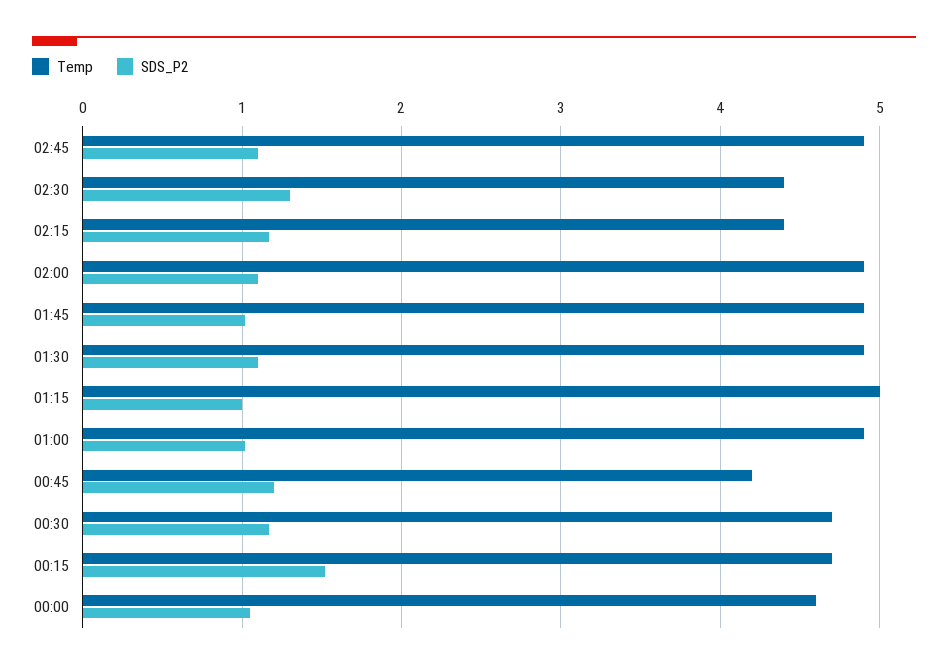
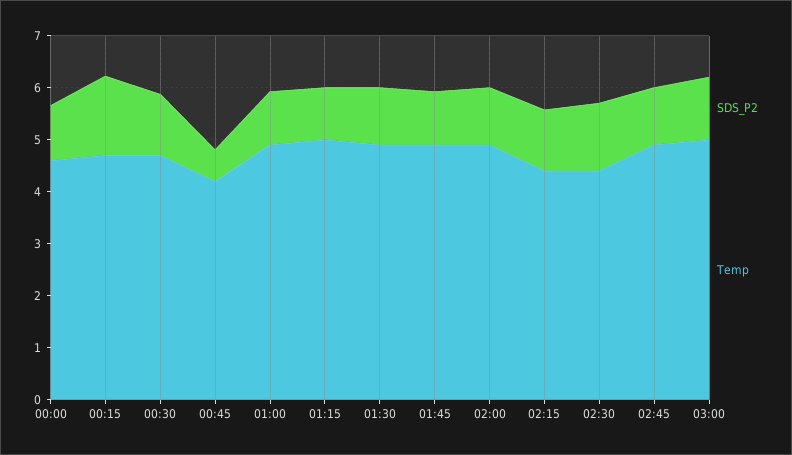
SDS_P2, 00:45: 1.2 -> 0.6
SDS_P2, 03:00: none -> 1.2
Temp, 03:00: none -> 5

